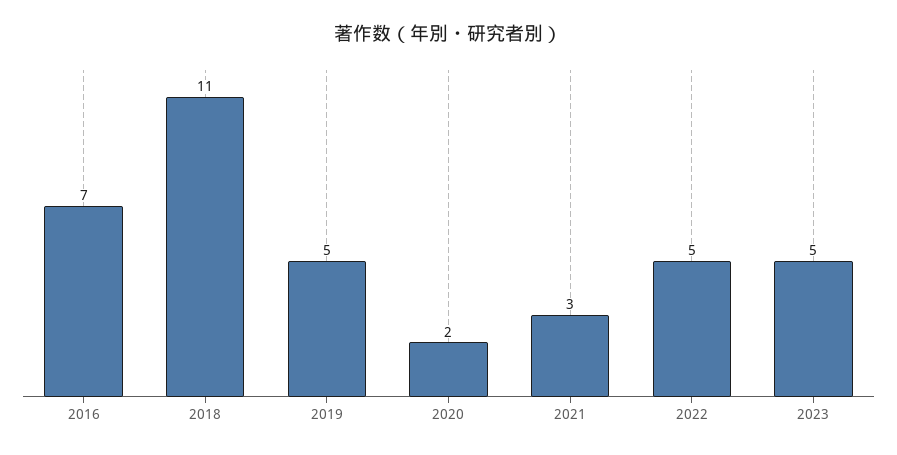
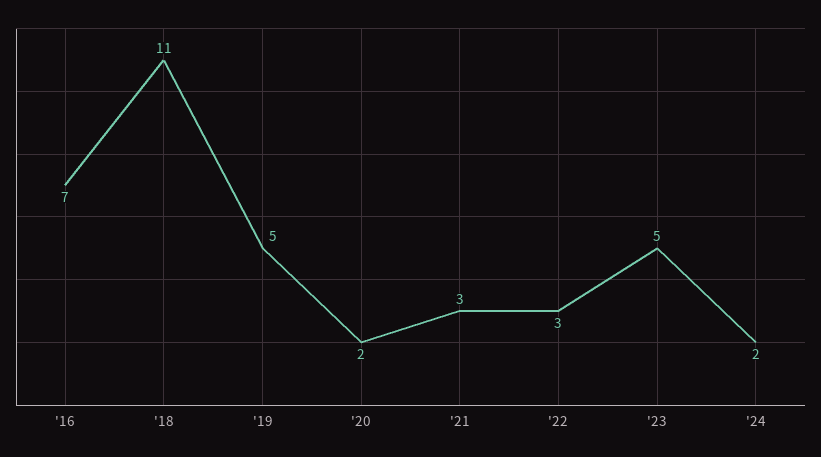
2022: 5 -> 3
'24: none -> 2

